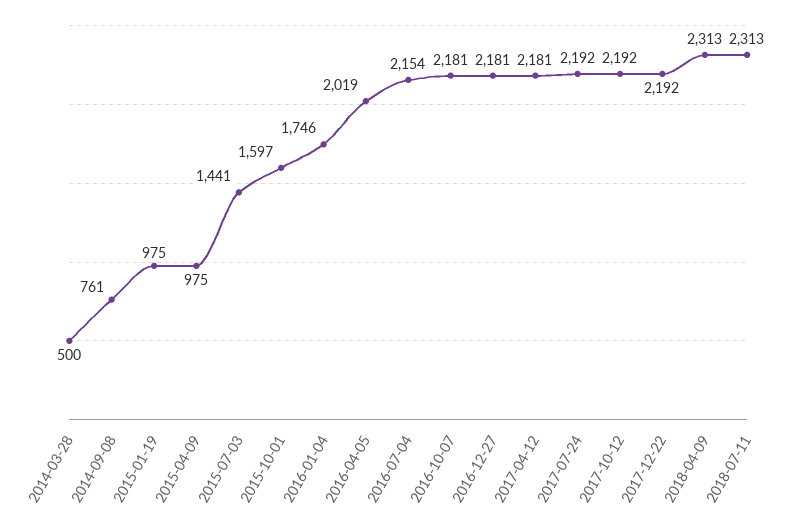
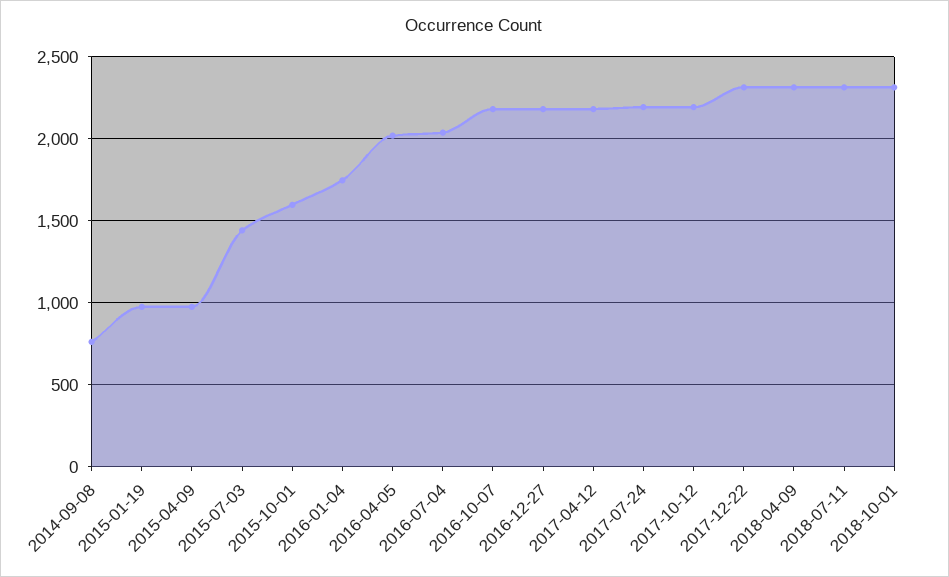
2014-03-28: 500 -> none
2016-07-04: 2154 -> 2050
2017-12-22: 2192 -> 2300
2018-10-01: none -> 2300

